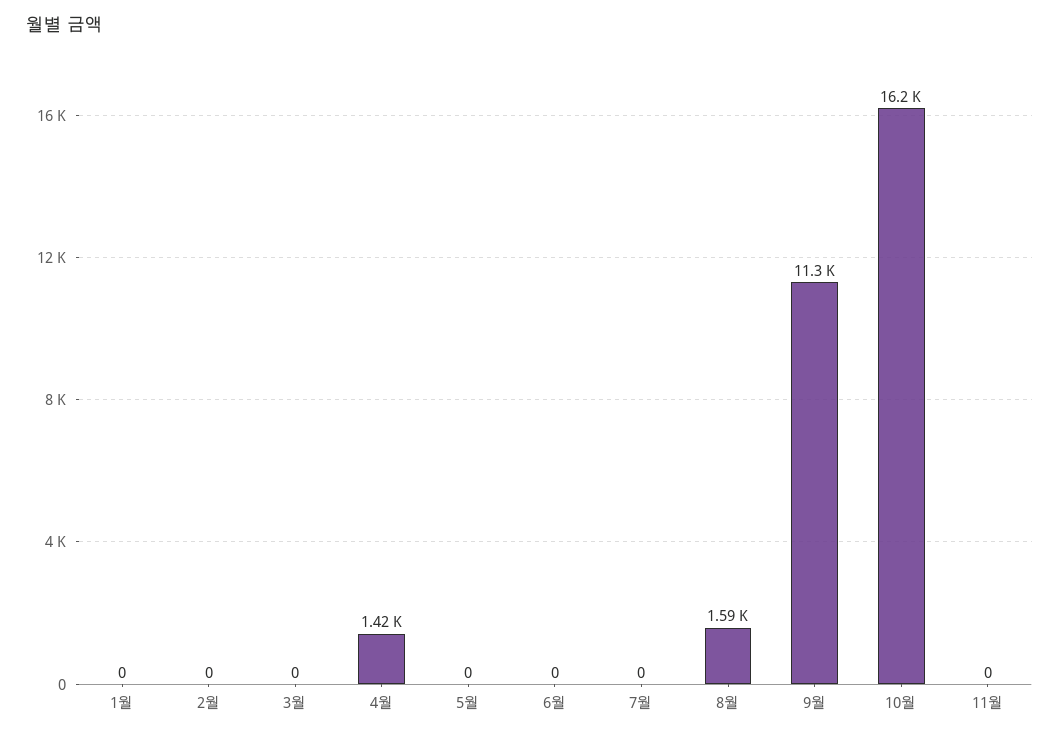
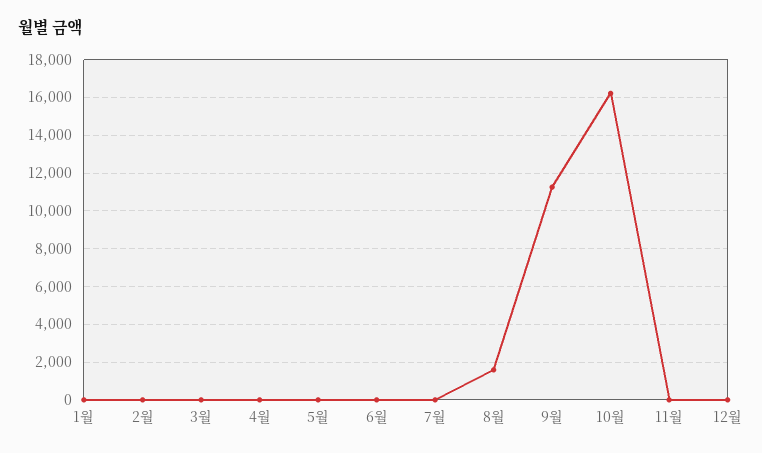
4월: 1420 -> 0
12월: none -> 0

